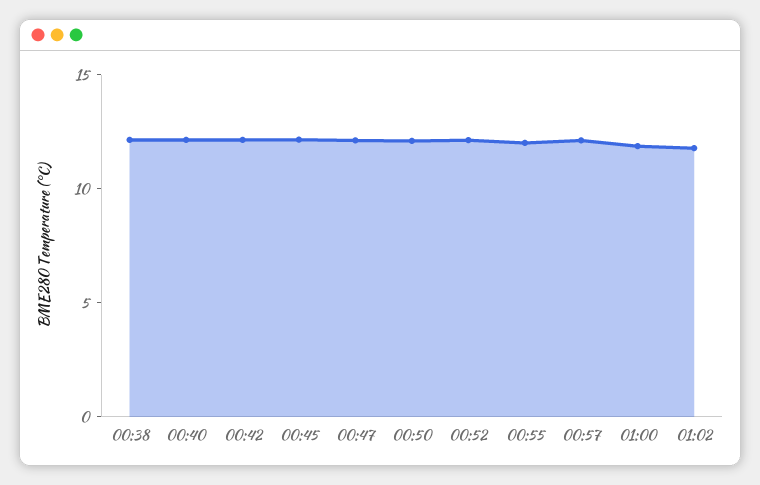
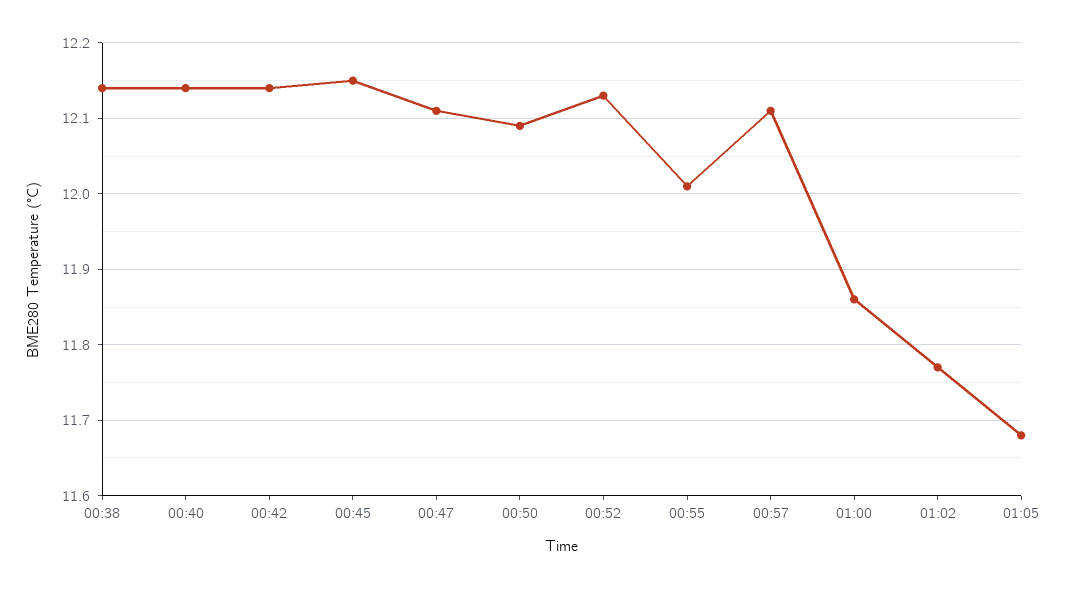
01:05: none -> 11.68

